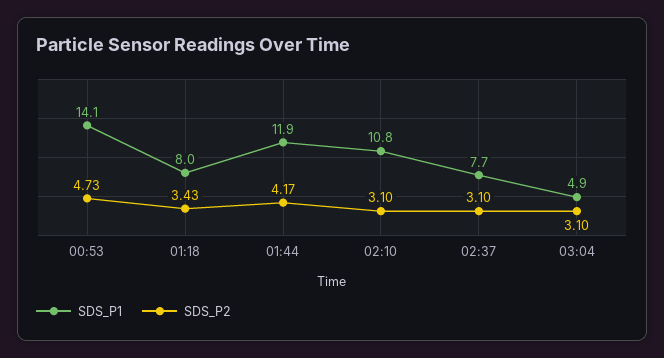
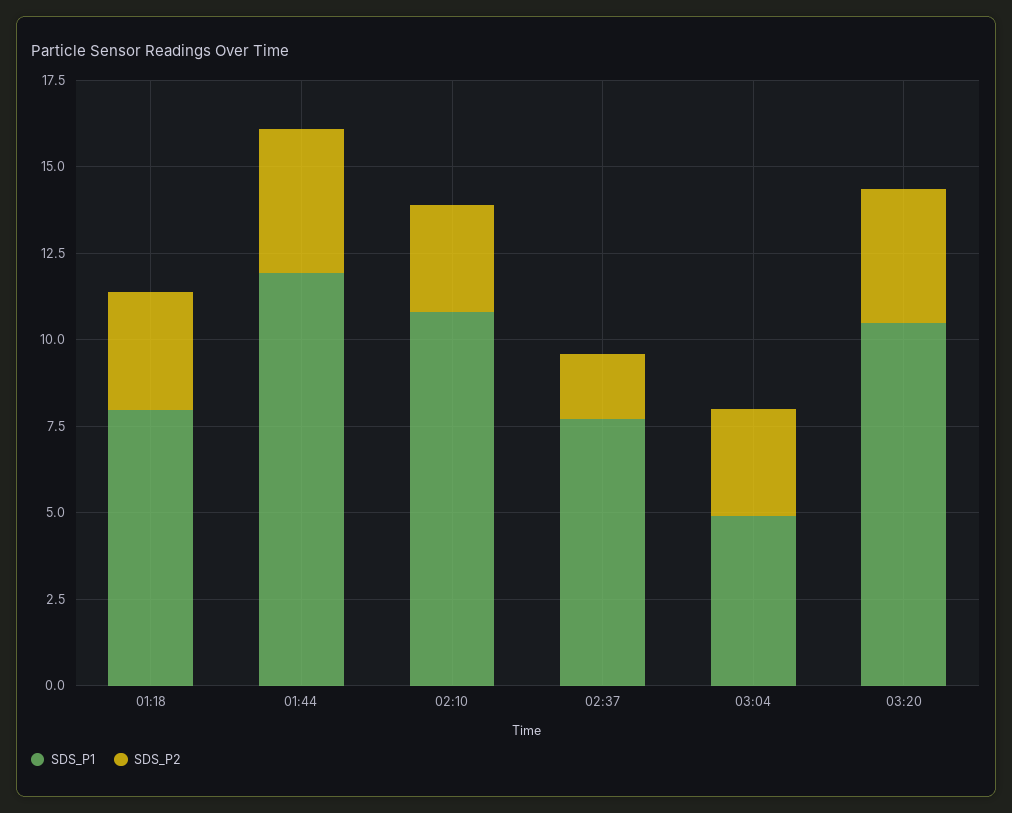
SDS_P1, 00:53: 14.1 -> none
SDS_P2, 00:53: 4.73 -> none
SDS_P2, 02:37: 3.1 -> 2
SDS_P1, 03:20: none -> 10.5
SDS_P2, 03:20: none -> 4

